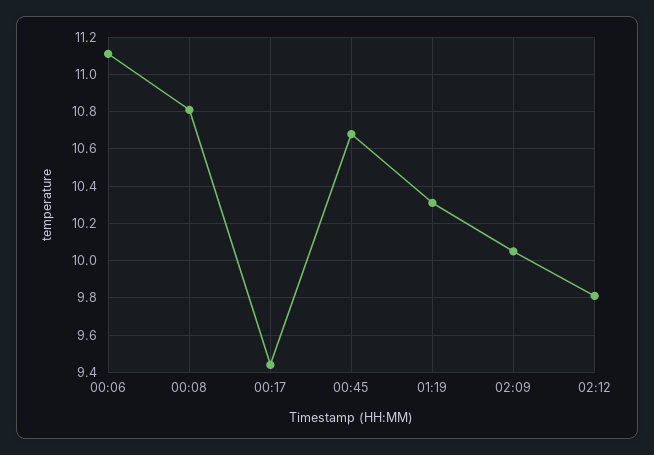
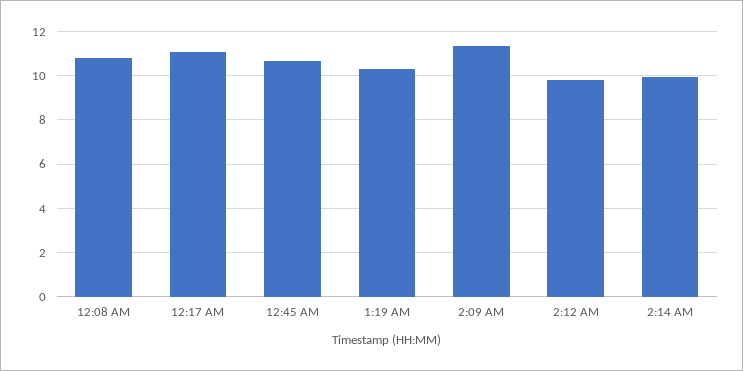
00:06: 11.1 -> none
00:17: 9.45 -> 11
02:09: 10.05 -> 11.5
2:14 AM: none -> 10

